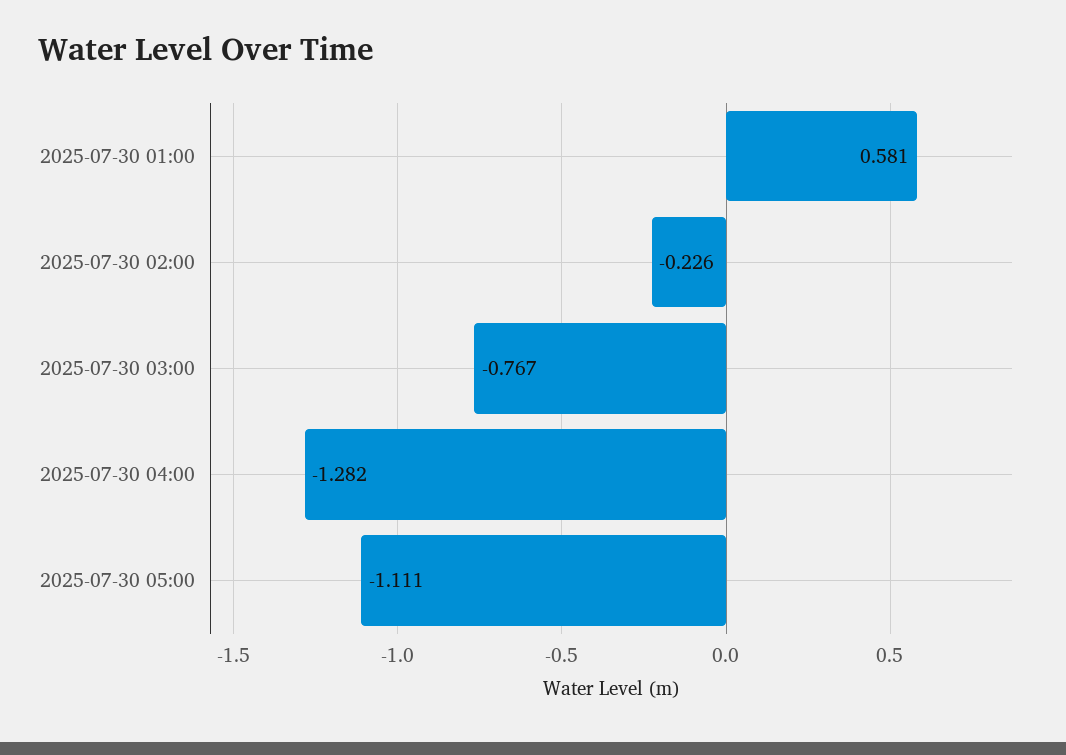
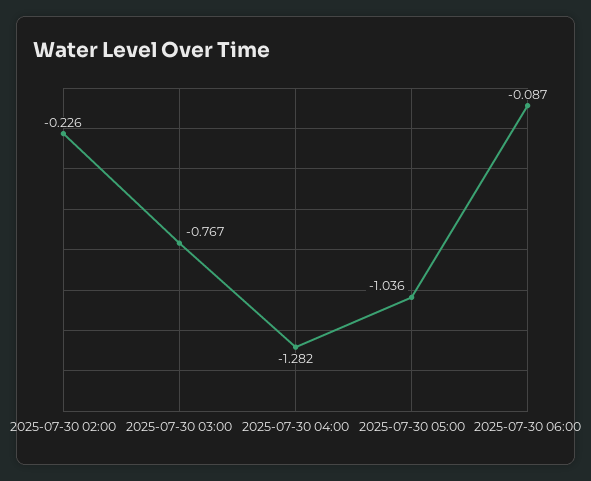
2025-07-30 01:00: 0.581 -> none
2025-07-30 05:00: -1.111 -> -1.036
2025-07-30 06:00: none -> -0.087

